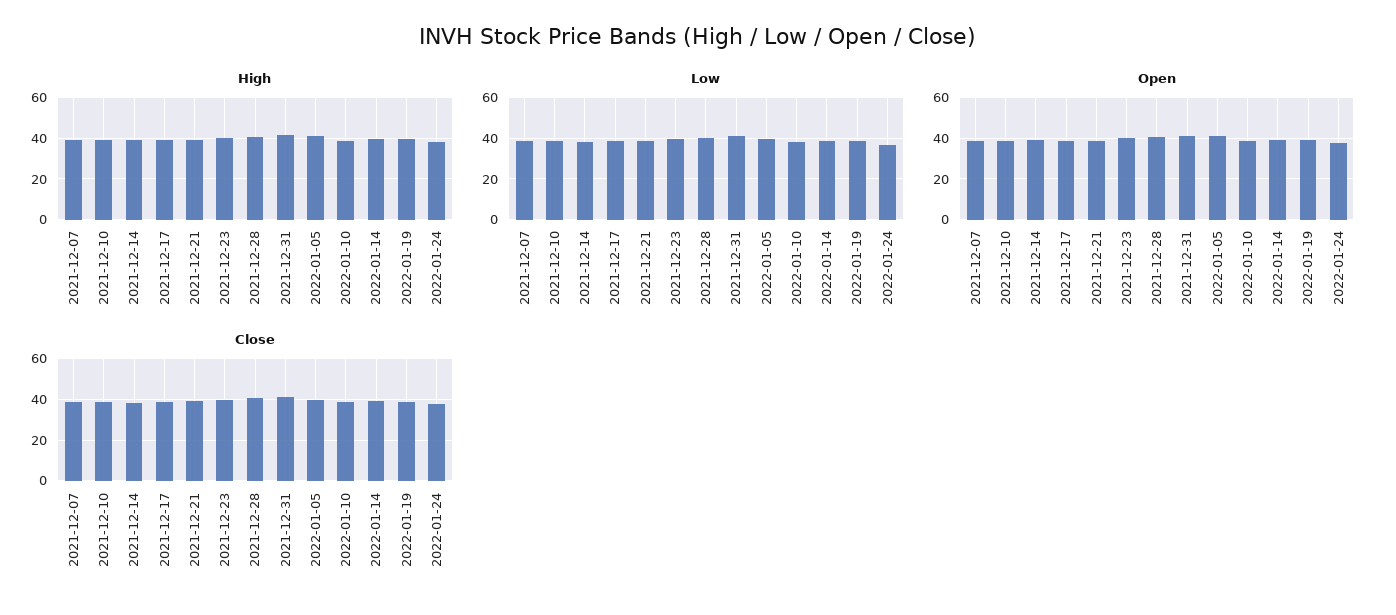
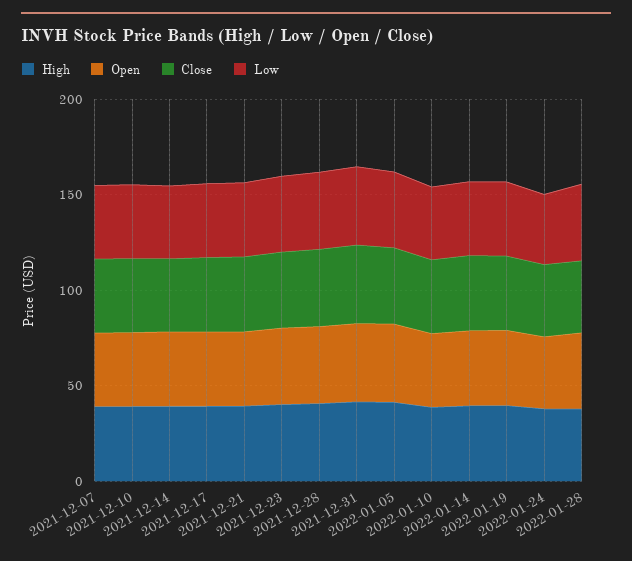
High, 2022-01-28: none -> 40
Open, 2022-01-28: none -> 40
Close, 2022-01-28: none -> 40
Low, 2022-01-28: none -> 40

